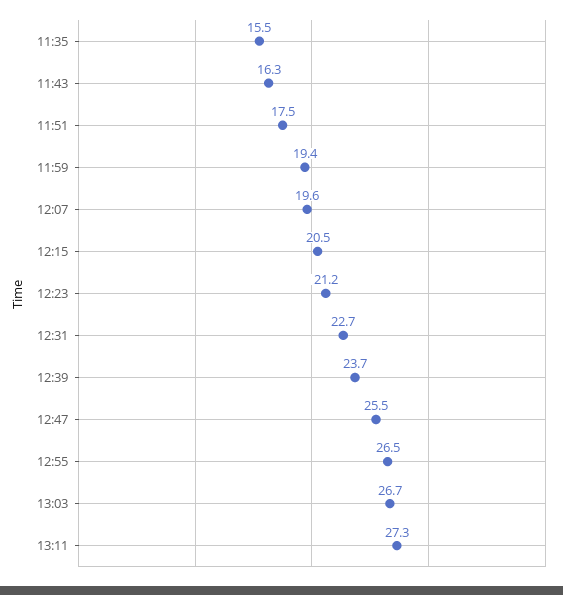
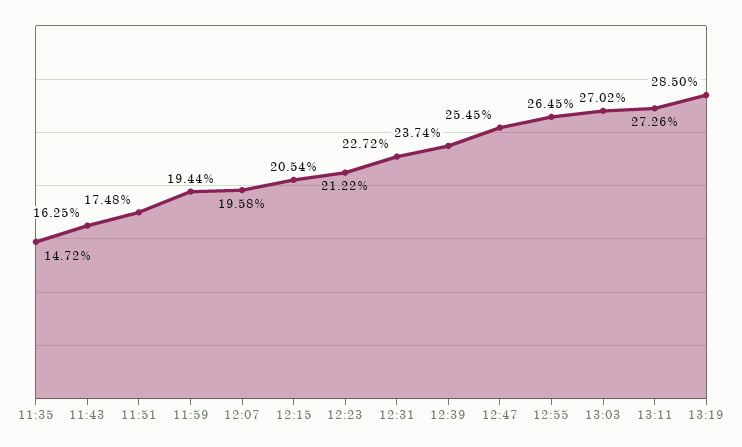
11:35: 15.5 -> 14.72
13:03: 26.7 -> 27.02
13:19: none -> 28.5

